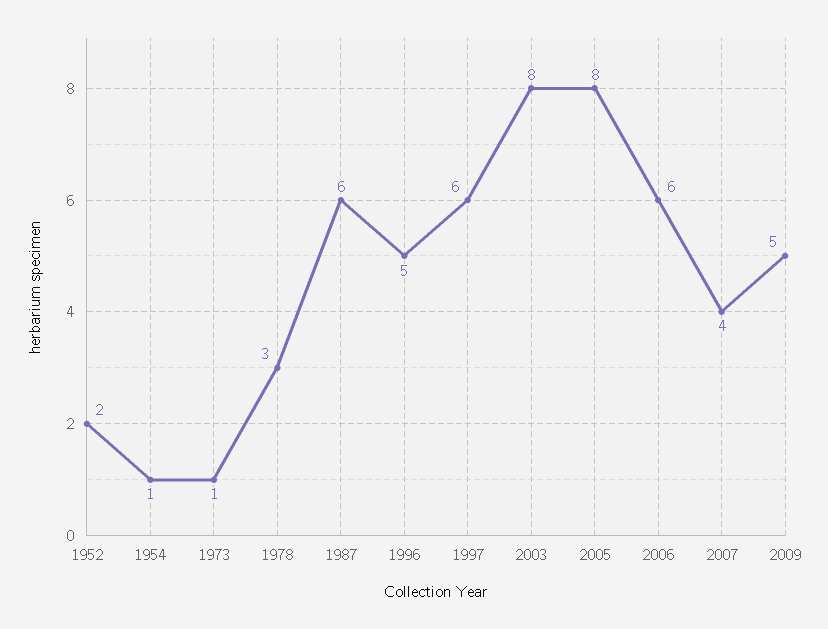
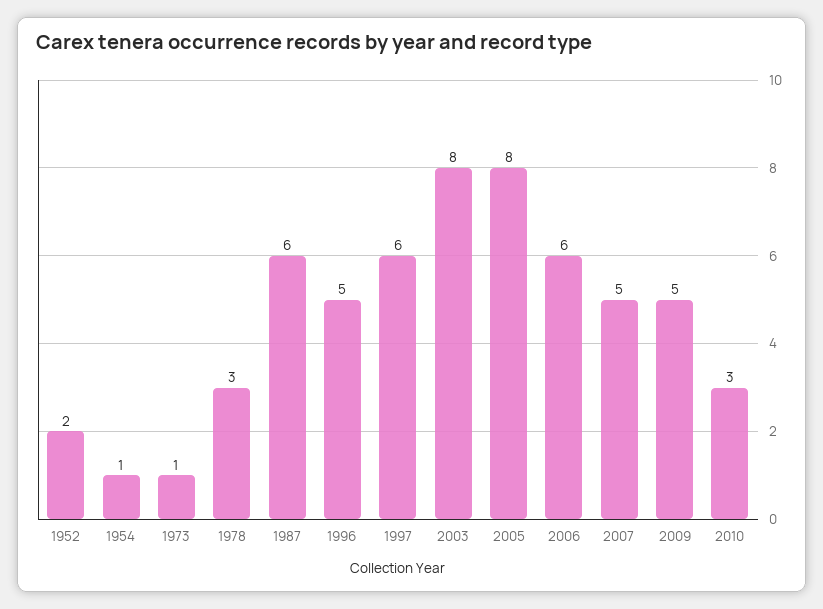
2007: 4 -> 5
2010: none -> 3

